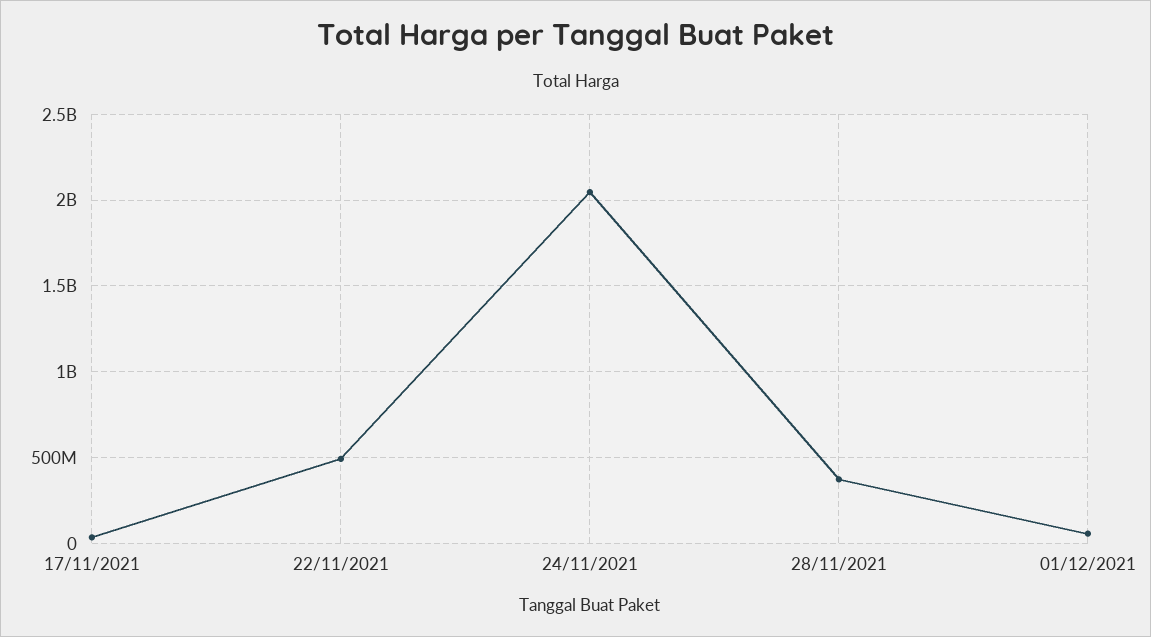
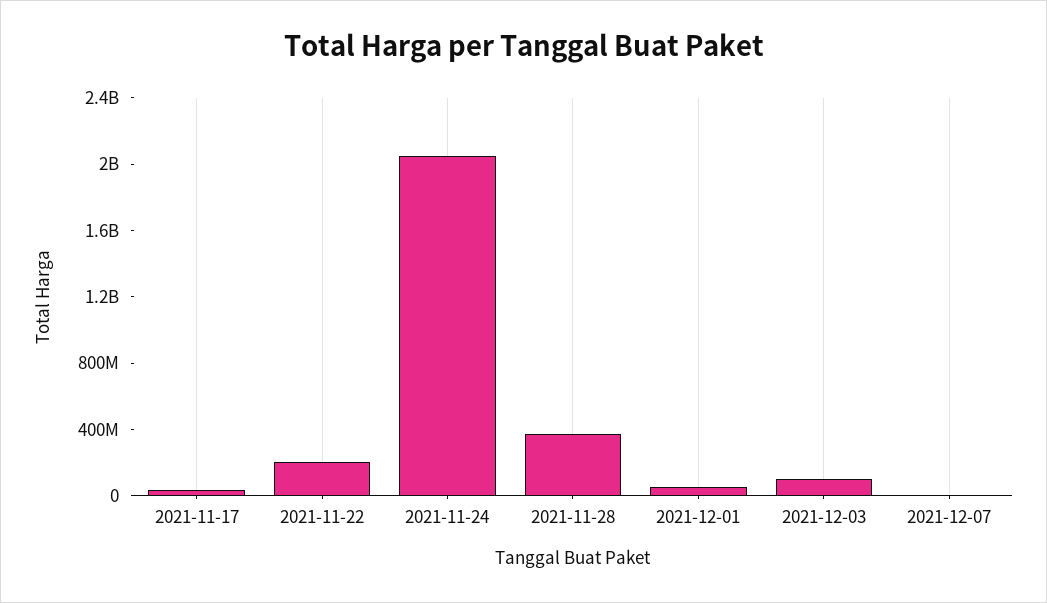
22/11/2021: 500000000 -> 200000000
2021-12-03: none -> 100000000
2021-12-07: none -> 0

